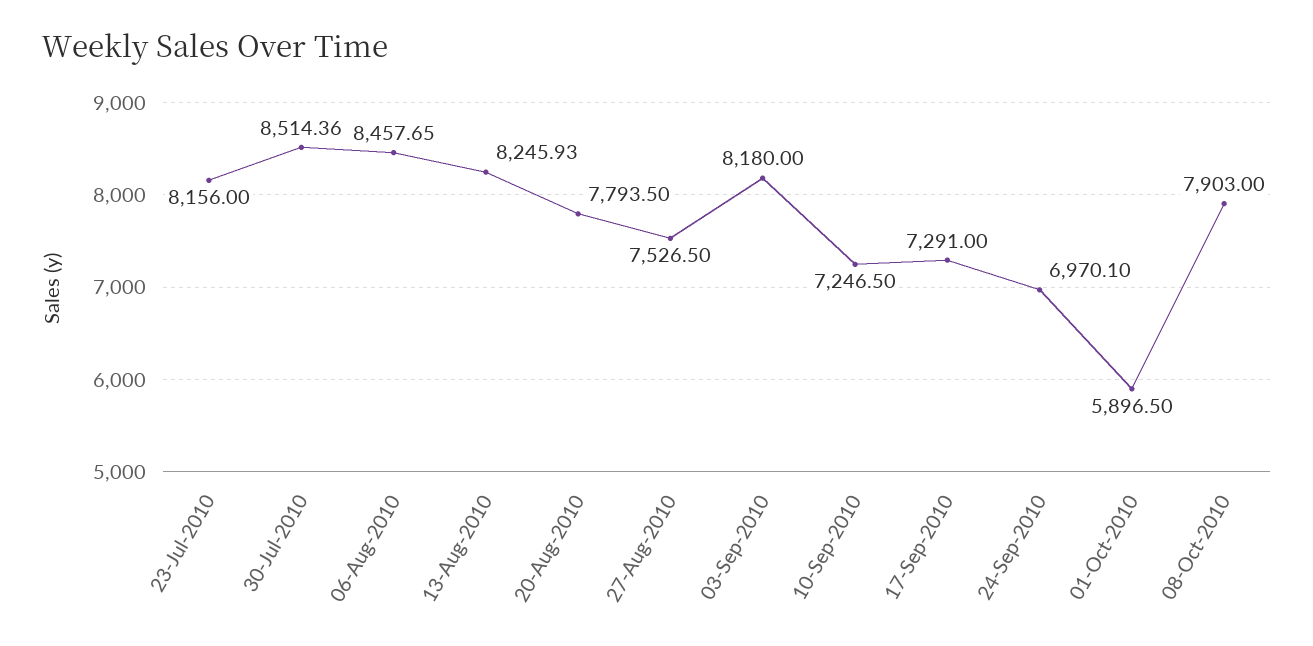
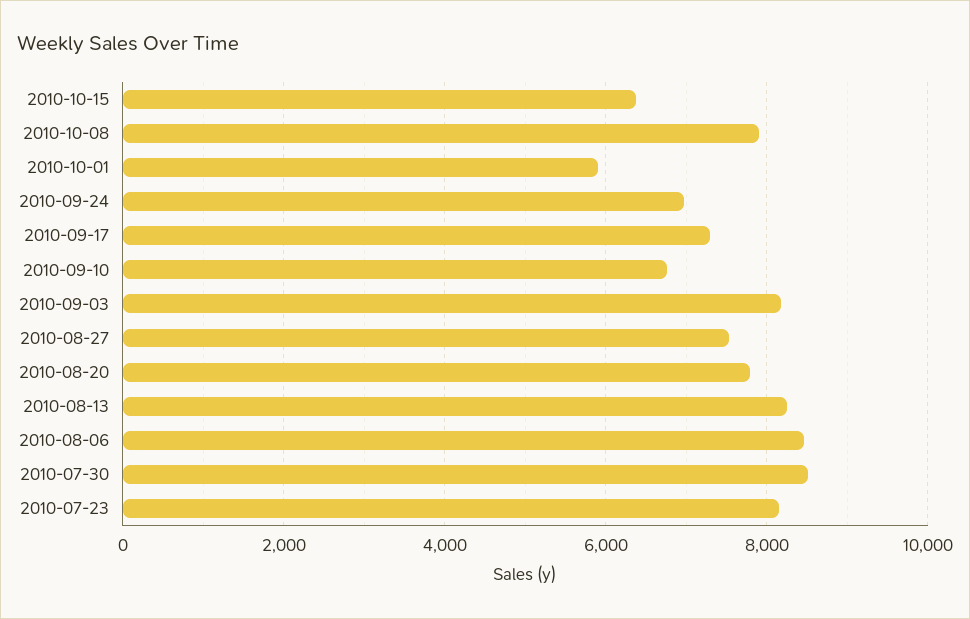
10-Sep-2010: 7246.5 -> 6800
2010-10-15: none -> 6400

